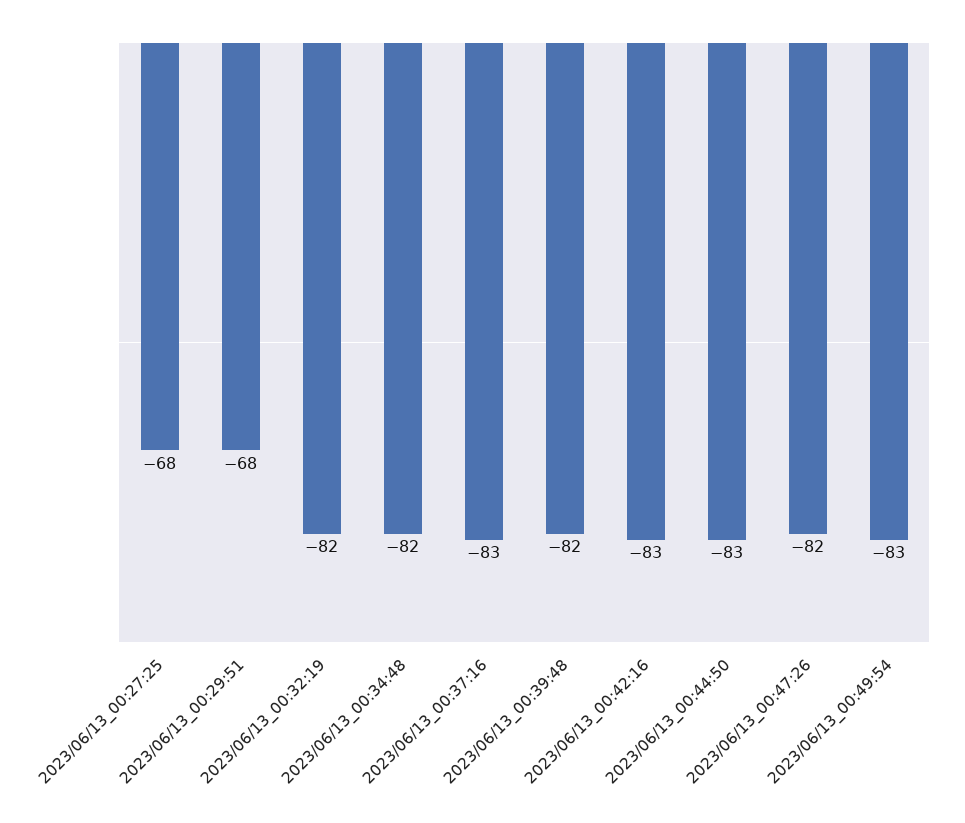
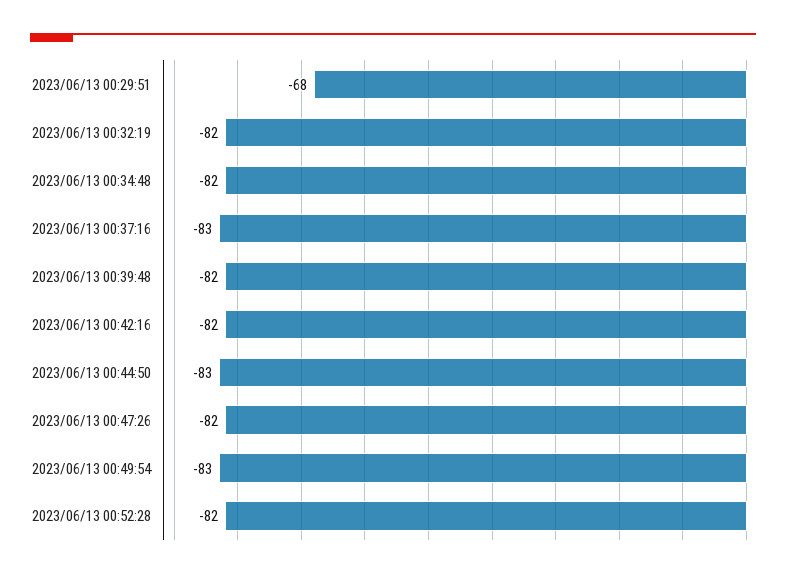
2023/06/13_00:27:25: -68 -> none
2023/06/13_00:42:16: -83 -> -82
2023/06/13 00:52:28: none -> -82

